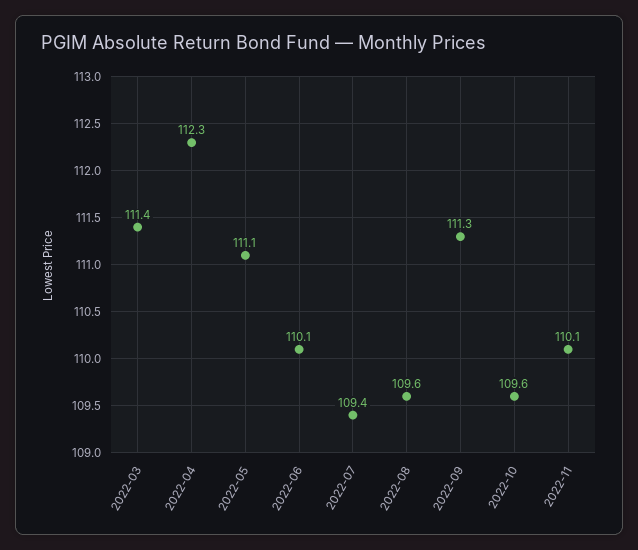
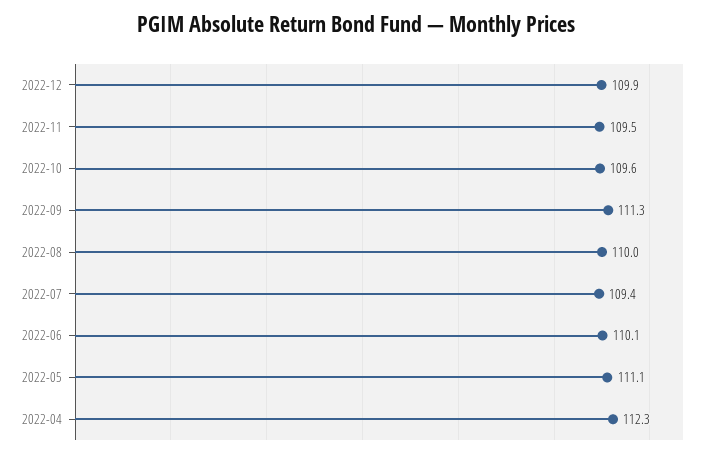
2022-03: 111.4 -> none
2022-08: 109.6 -> 110
2022-11: 110.1 -> 109.5
2022-12: none -> 109.9

